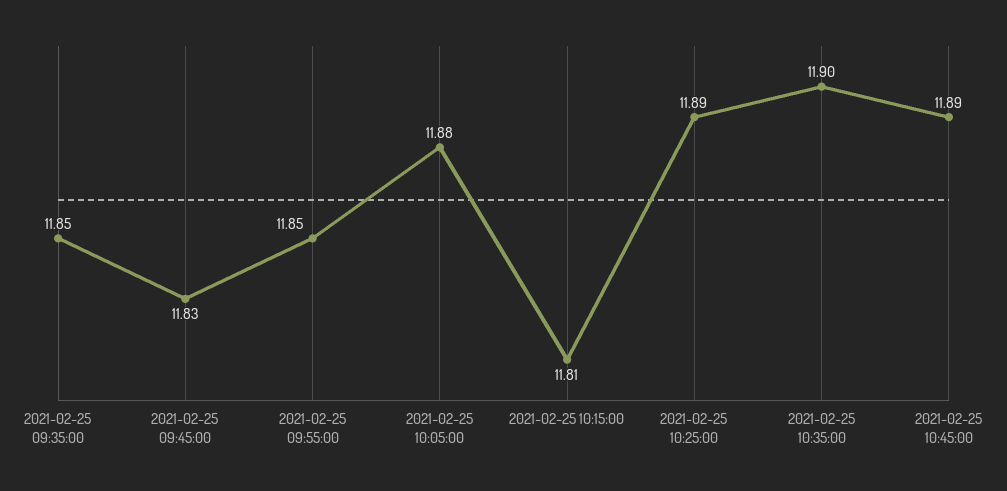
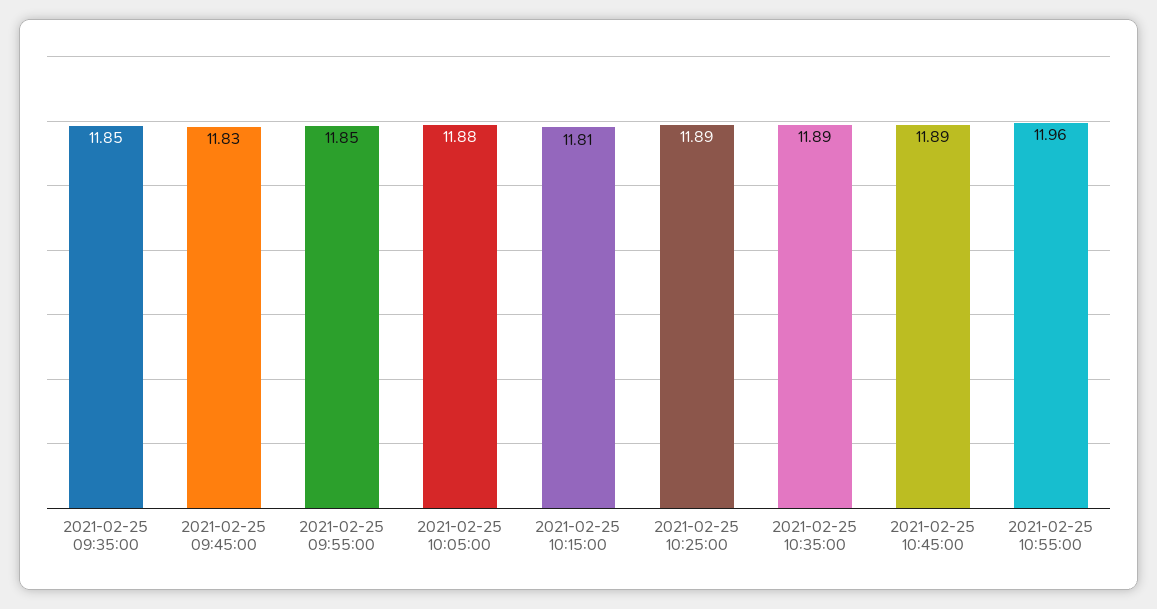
2021-02-25 10:35:00: 11.9 -> 11.89
2021-02-25 10:55:00: none -> 11.96

